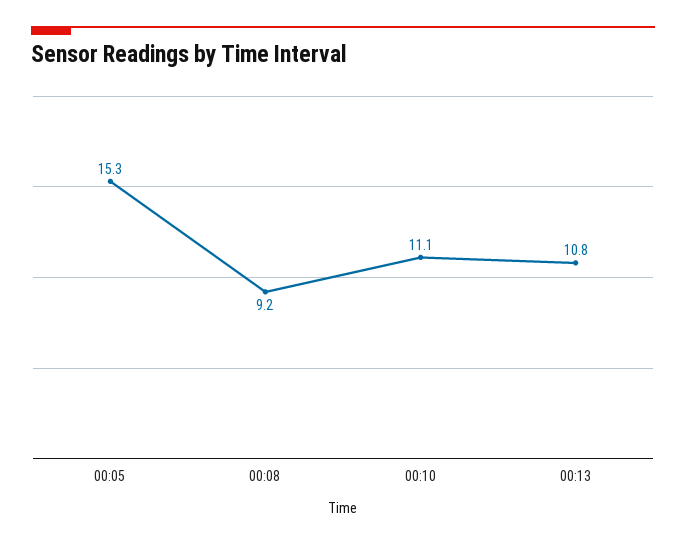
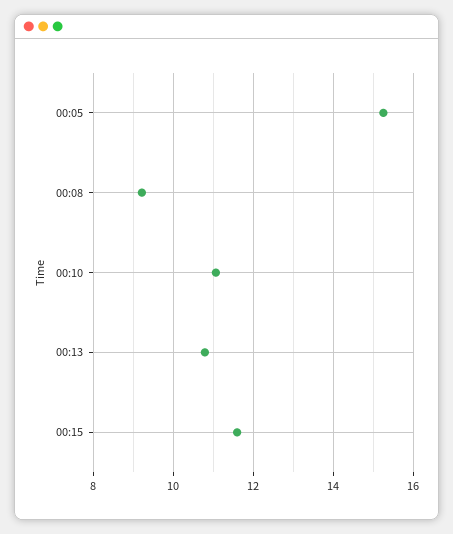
00:15: none -> 11.6

